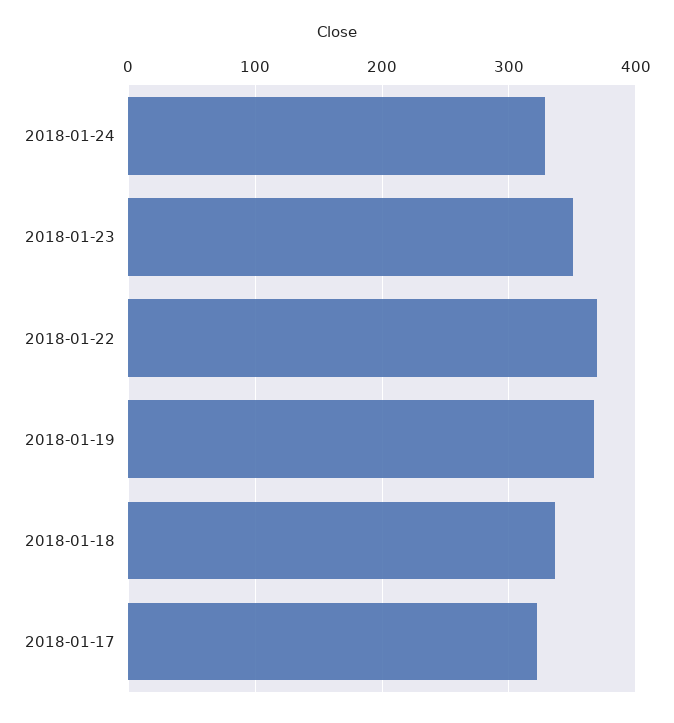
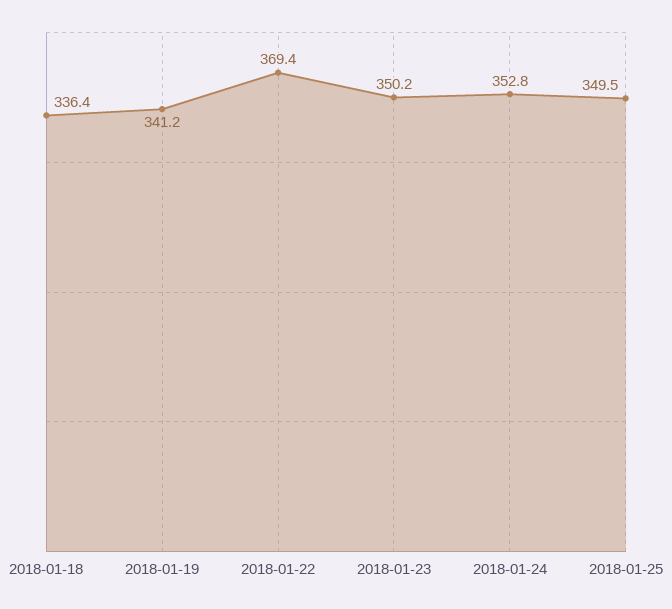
2018-01-24: 330 -> 352.8
2018-01-19: 370 -> 341.2
2018-01-17: 320 -> none
2018-01-25: none -> 349.5

